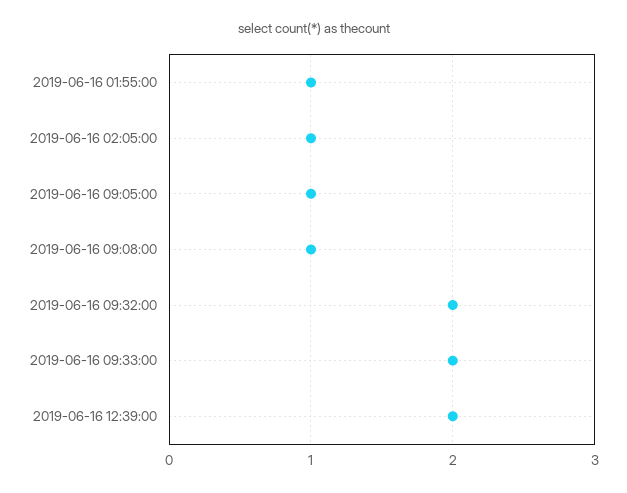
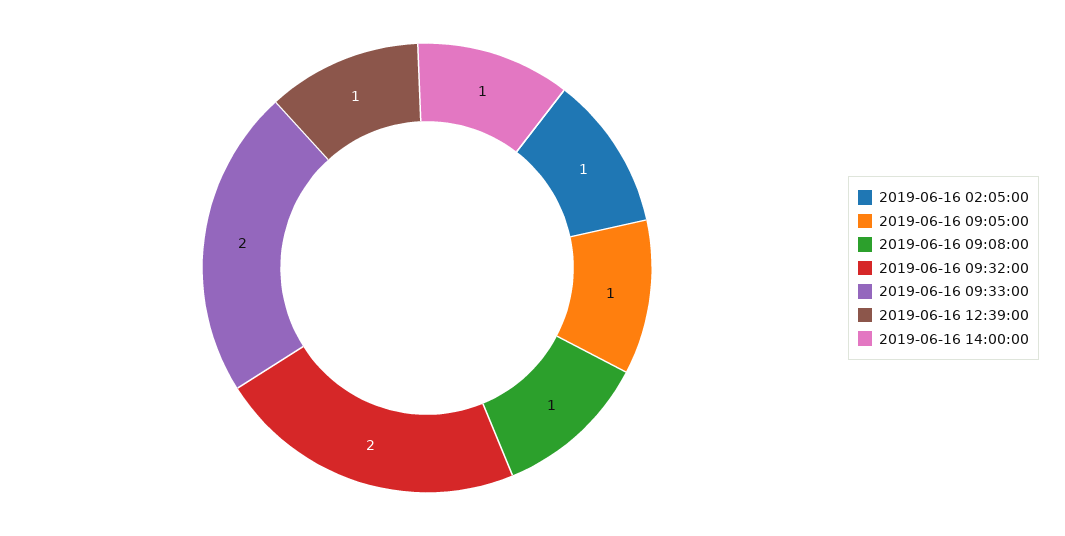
2019-06-16 01:55:00: 1 -> none
2019-06-16 12:39:00: 2 -> 1
2019-06-16 14:00:00: none -> 1

